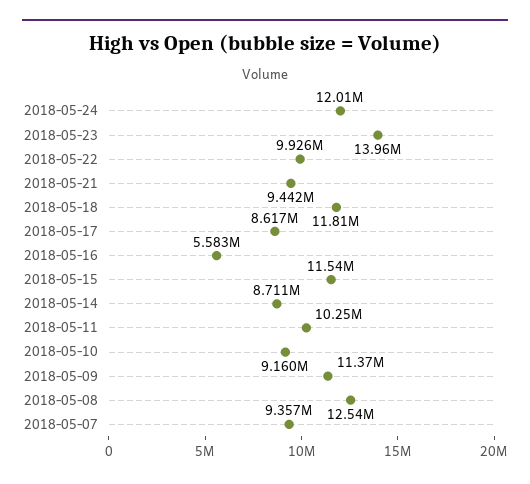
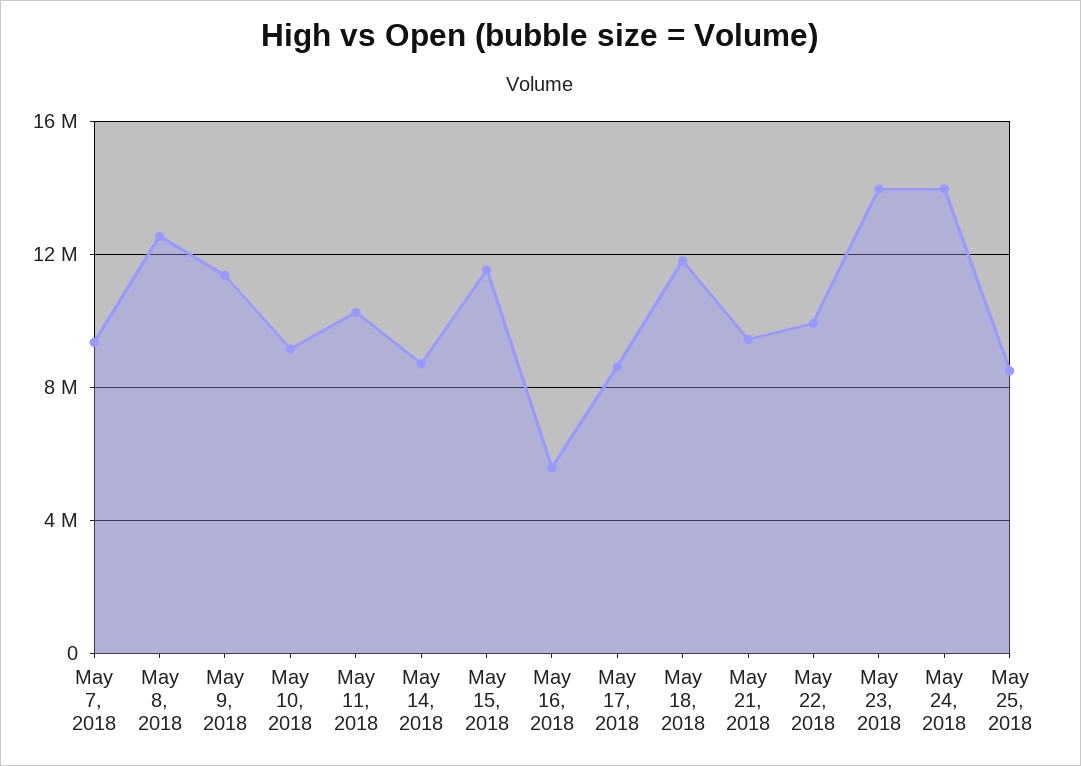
2018-05-24: 12010000 -> 14000000
May 25, 2018: none -> 8500000

